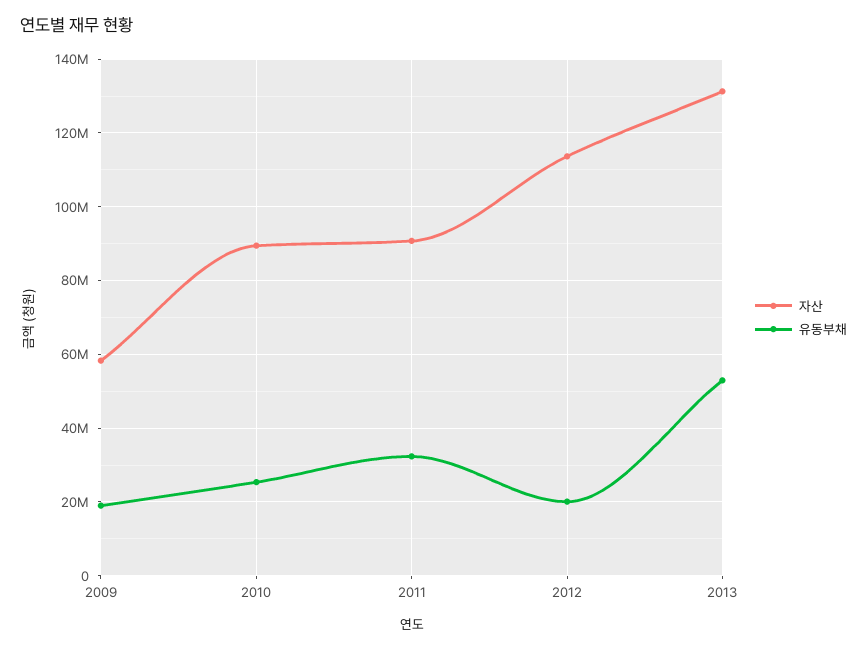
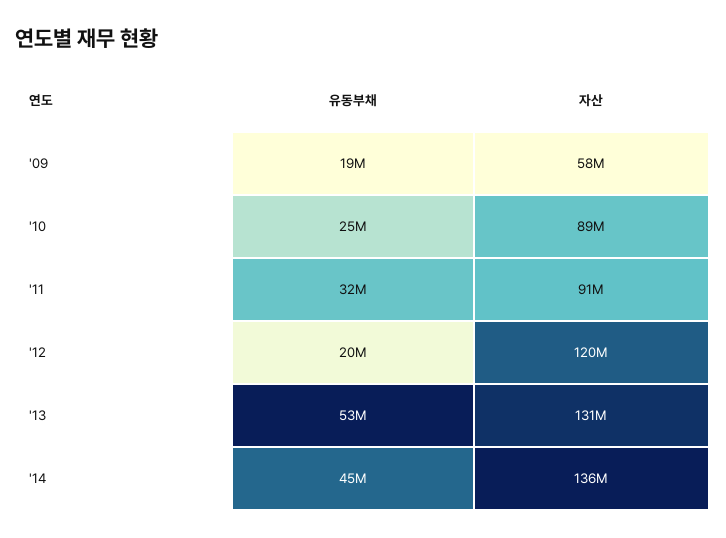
자산, 2012: 114000000 -> 120000000
유동부채, '14: none -> 45000000
자산, '14: none -> 136000000

